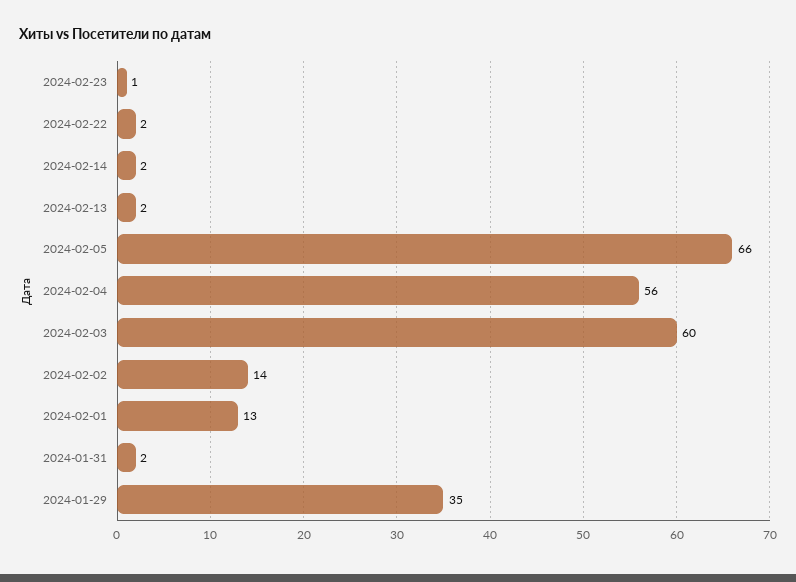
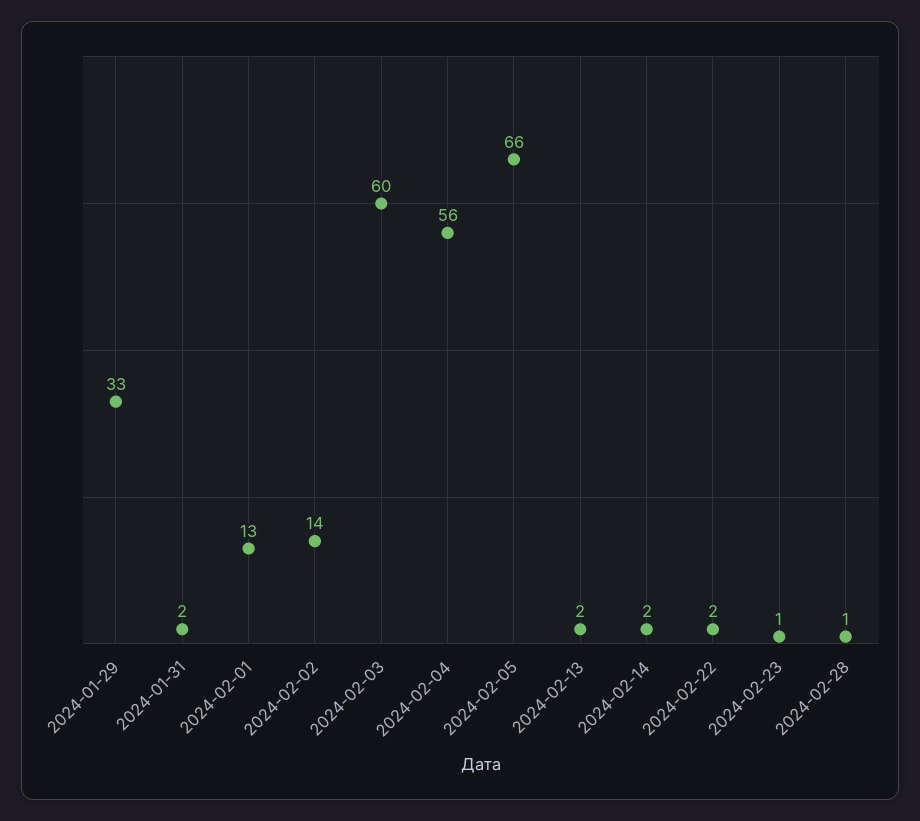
2024-01-29: 35 -> 33
2024-02-28: none -> 1

